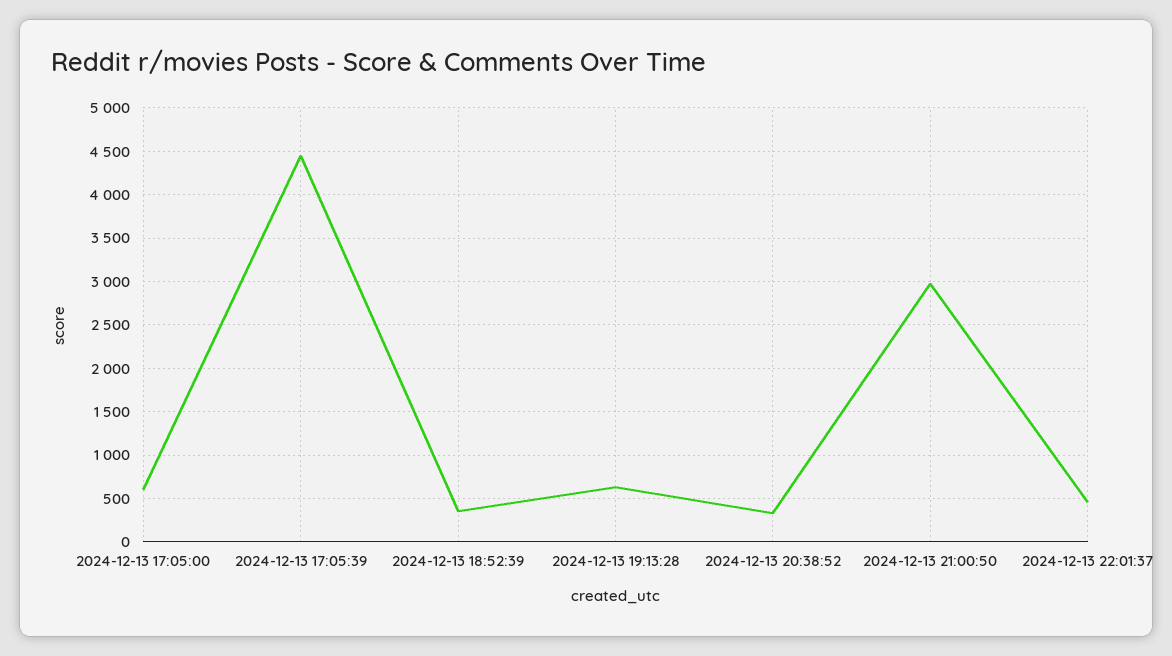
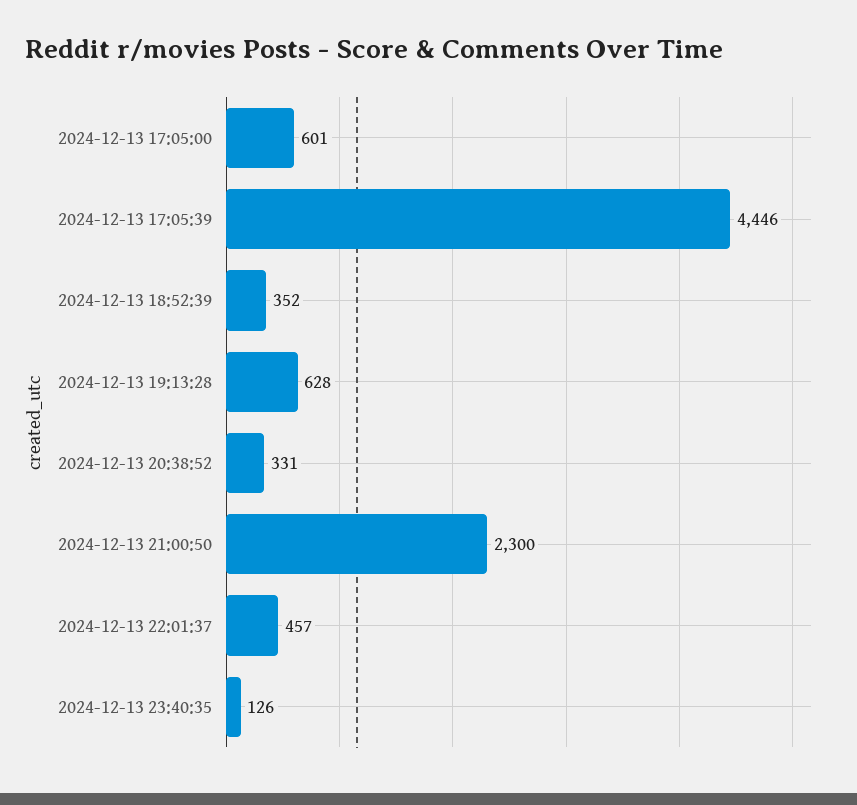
2024-12-13 21:00:50: 3000 -> 2300
2024-12-13 23:40:35: none -> 126

